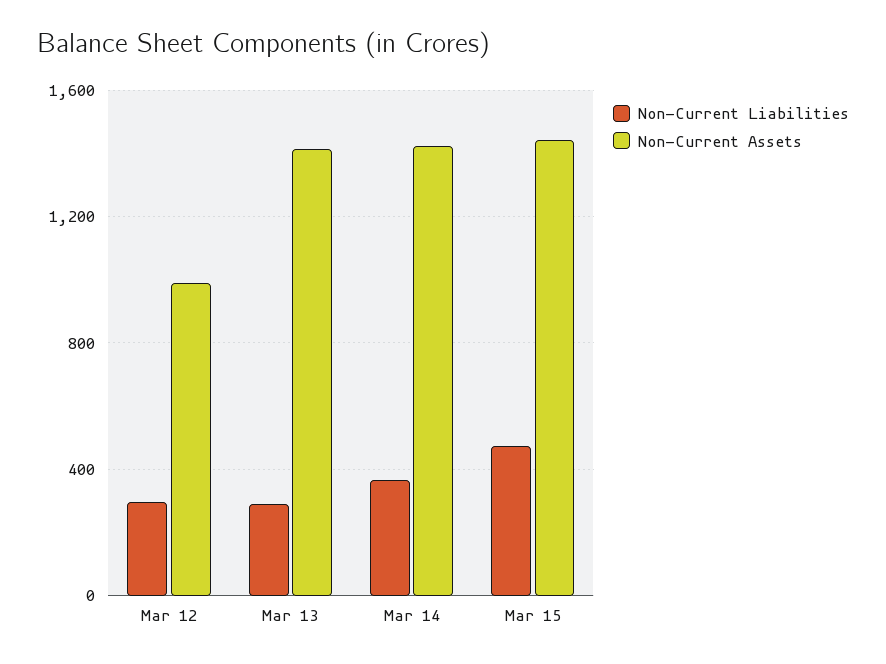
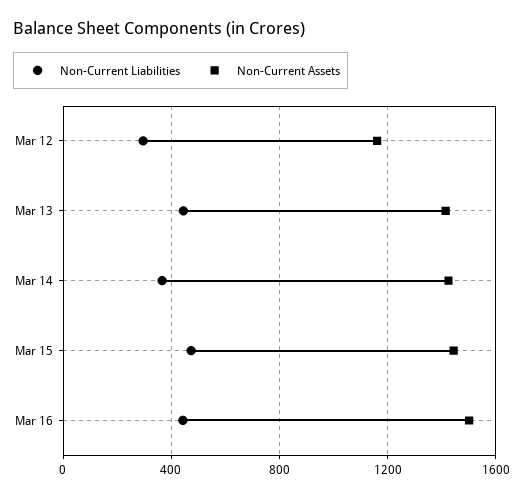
Non-Current Assets, Mar 12: 1000 -> 1150
Non-Current Liabilities, Mar 13: 300 -> 450
Non-Current Liabilities, Mar 16: none -> 450
Non-Current Assets, Mar 16: none -> 1500

